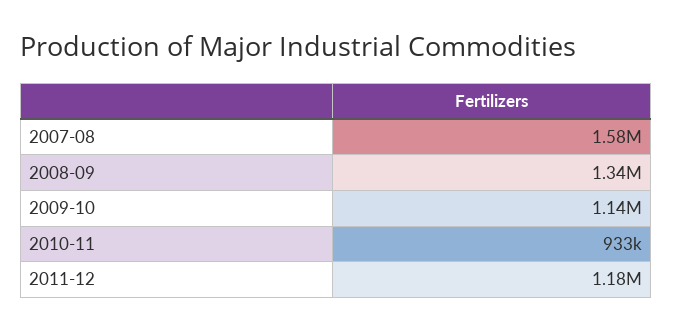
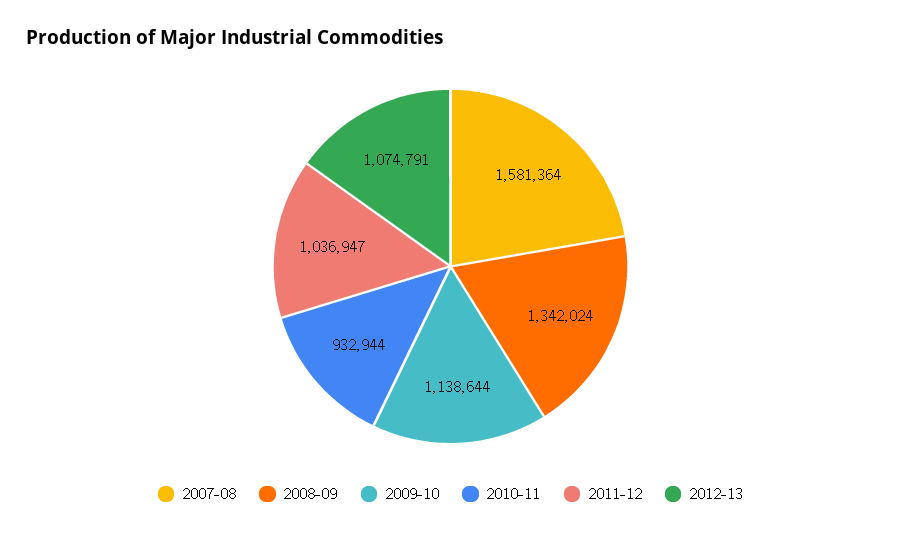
2011-12: 1180000 -> 1036947
2012-13: none -> 1074791

